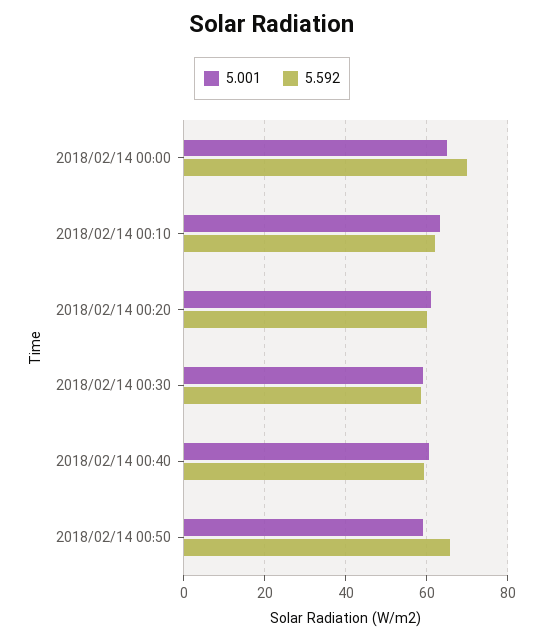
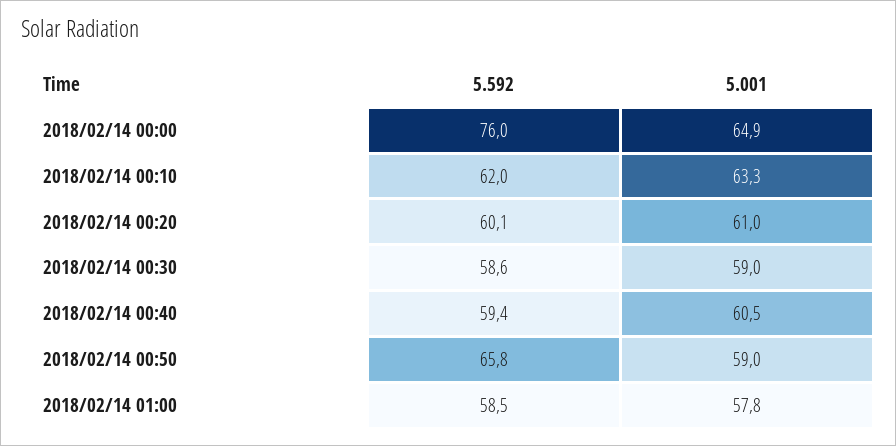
5.592, 2018/02/14 00:00: 70 -> 76
5.592, 2018/02/14 01:00: none -> 58.5
5.001, 2018/02/14 01:00: none -> 57.8

